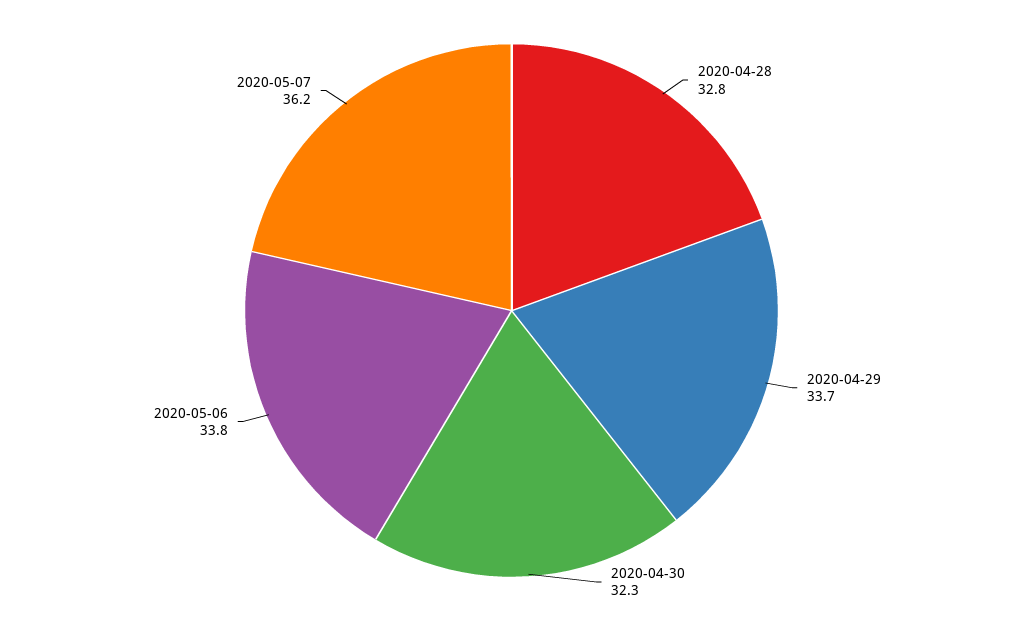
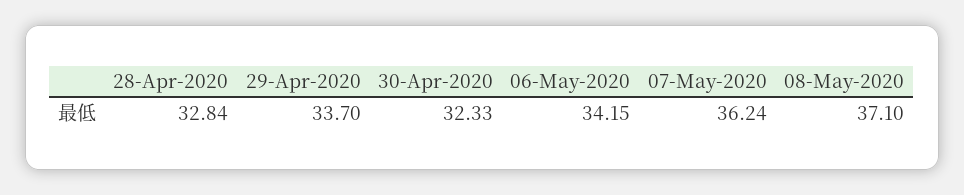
2020-05-06: 33.8 -> 34.15
08-May-2020: none -> 37.1

